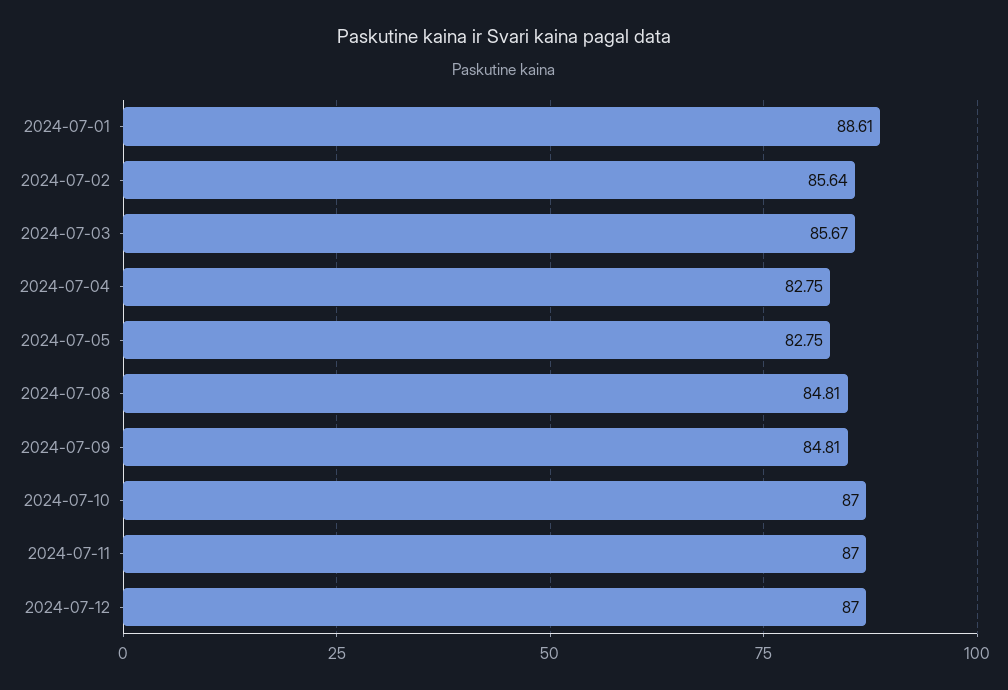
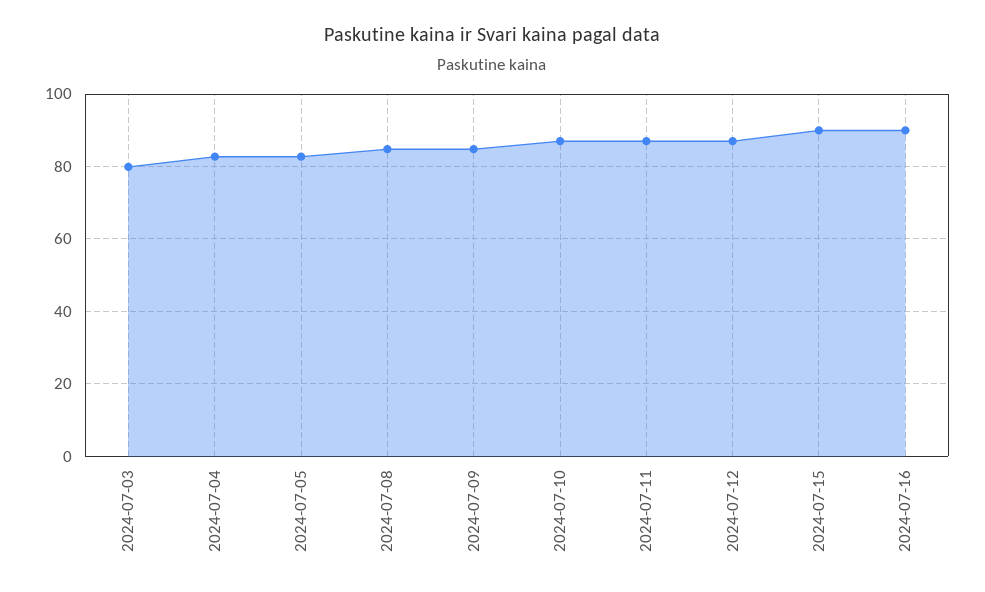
2024-07-01: 88.61 -> none
2024-07-02: 85.64 -> none
2024-07-03: 85.67 -> 80
2024-07-15: none -> 90
2024-07-16: none -> 90

